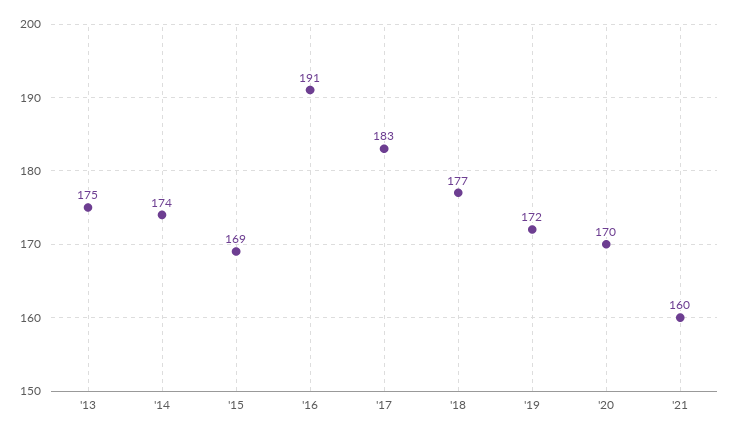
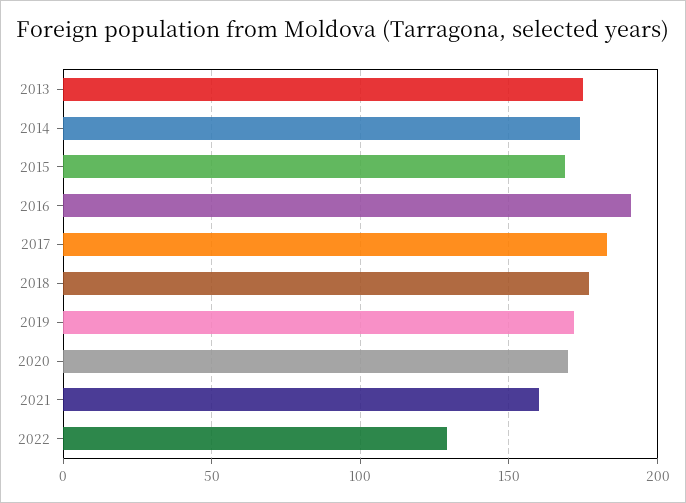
2022: none -> 130

